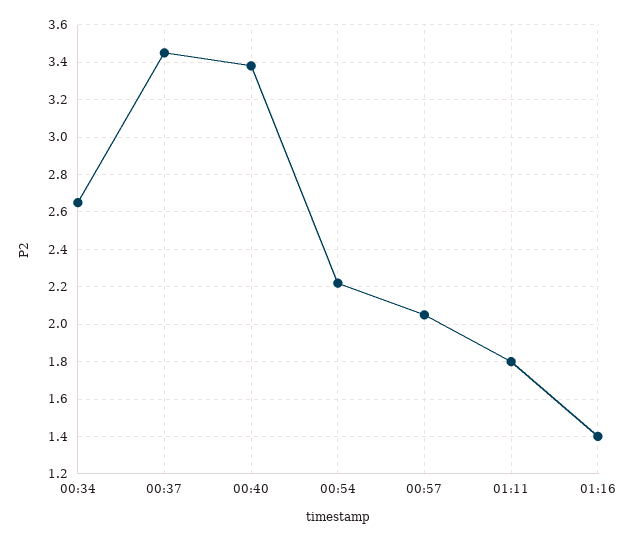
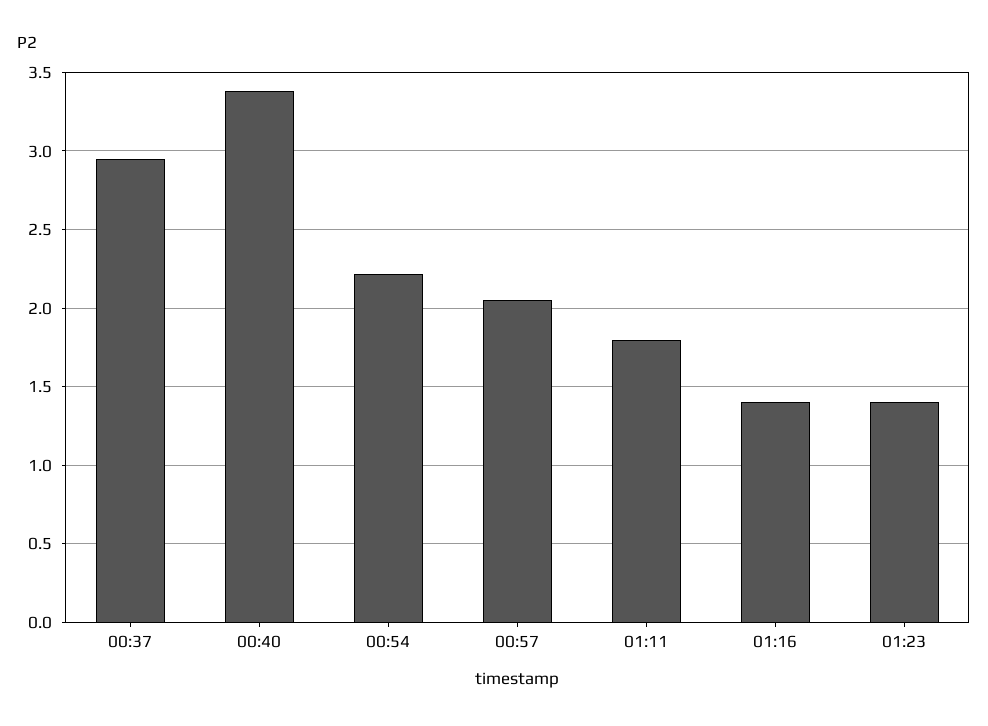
00:34: 2.65 -> none
00:37: 3.45 -> 2.95
01:23: none -> 1.4

